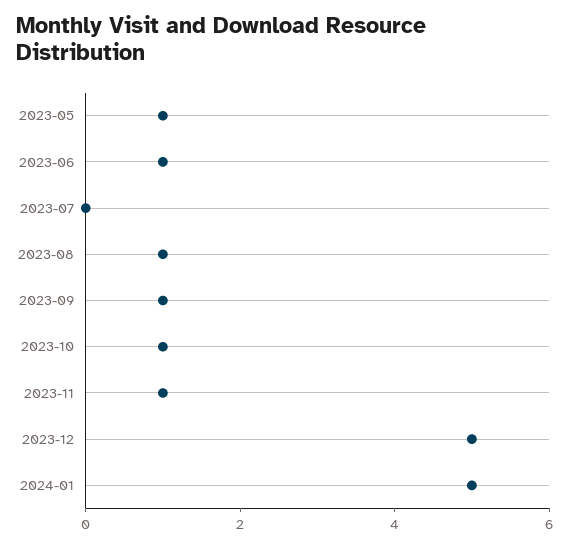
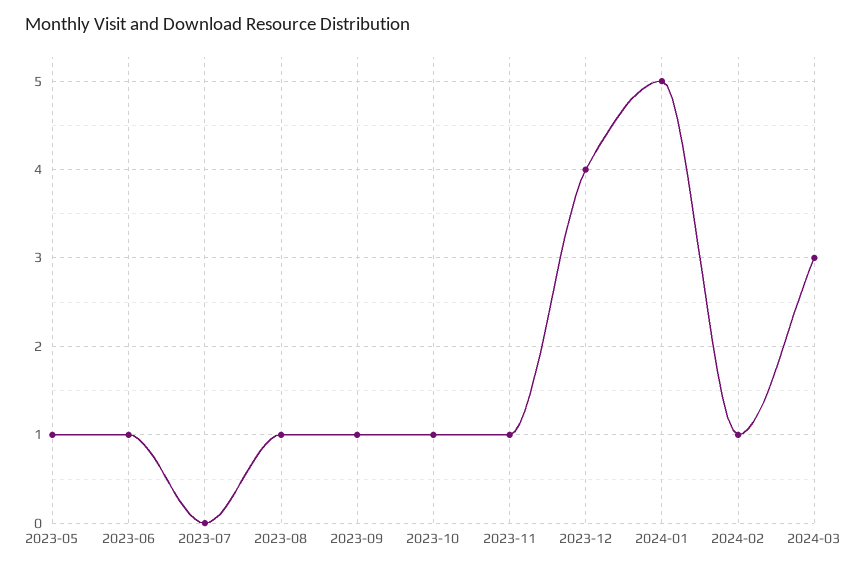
2023-12: 5 -> 4
2024-02: none -> 1
2024-03: none -> 3

